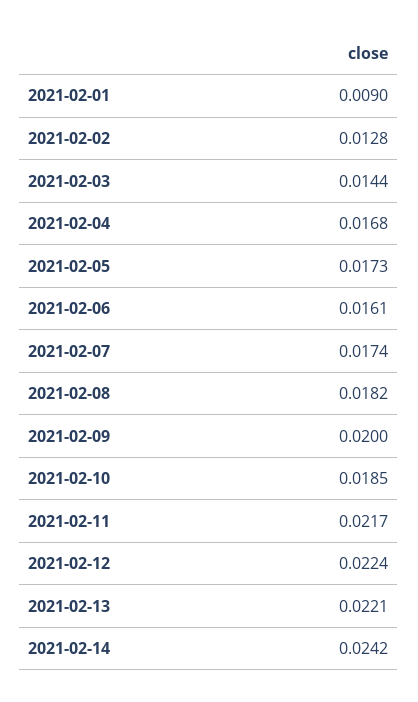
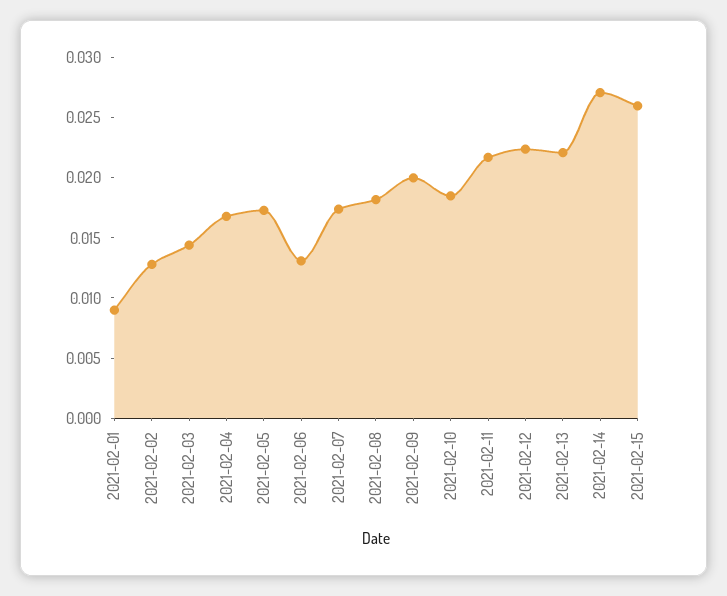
2021-02-06: 0.0161 -> 0.013
2021-02-14: 0.0242 -> 0.027
2021-02-15: none -> 0.026

